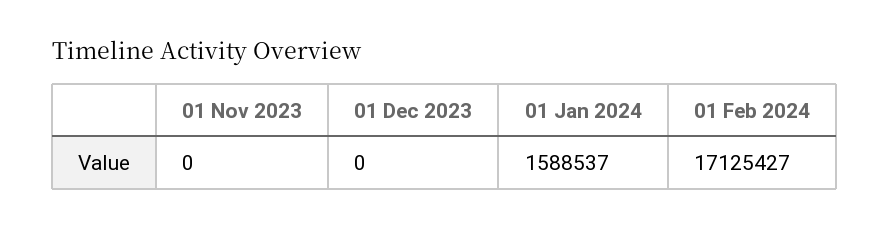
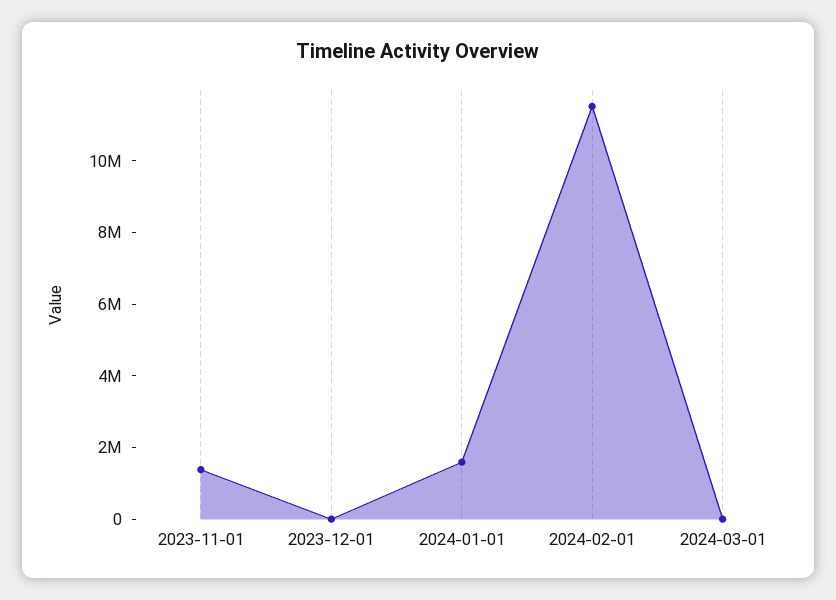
01 Nov 2023: 0 -> 1500000
01 Feb 2024: 17125427 -> 11500000
2024-03-01: none -> 0

